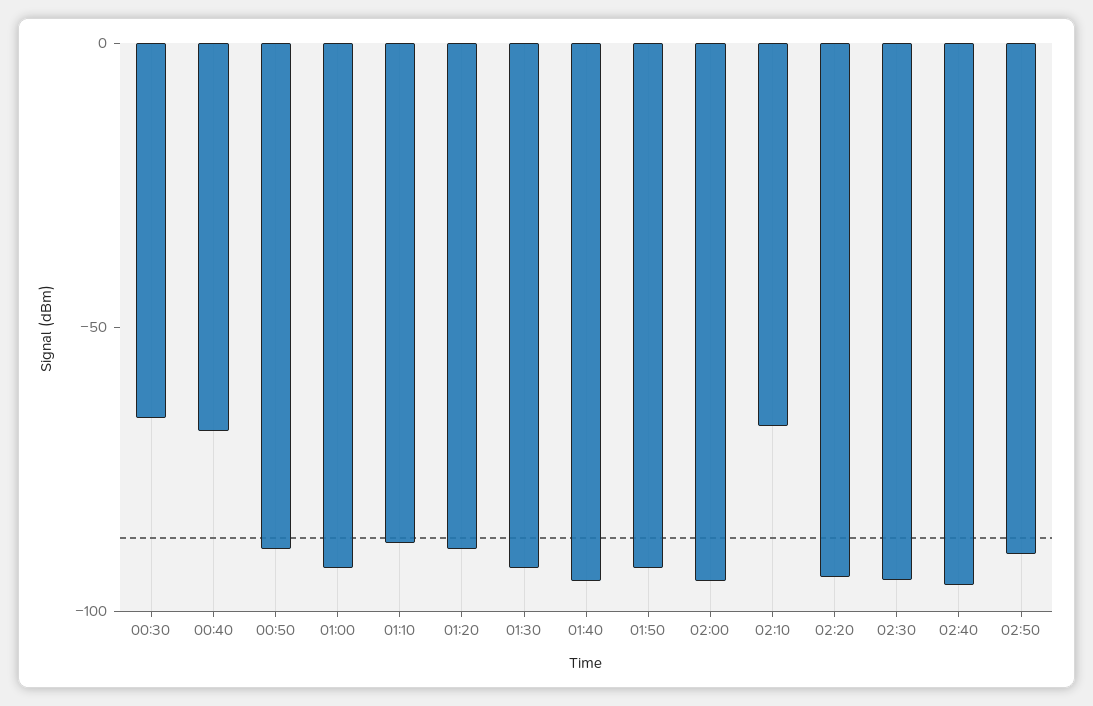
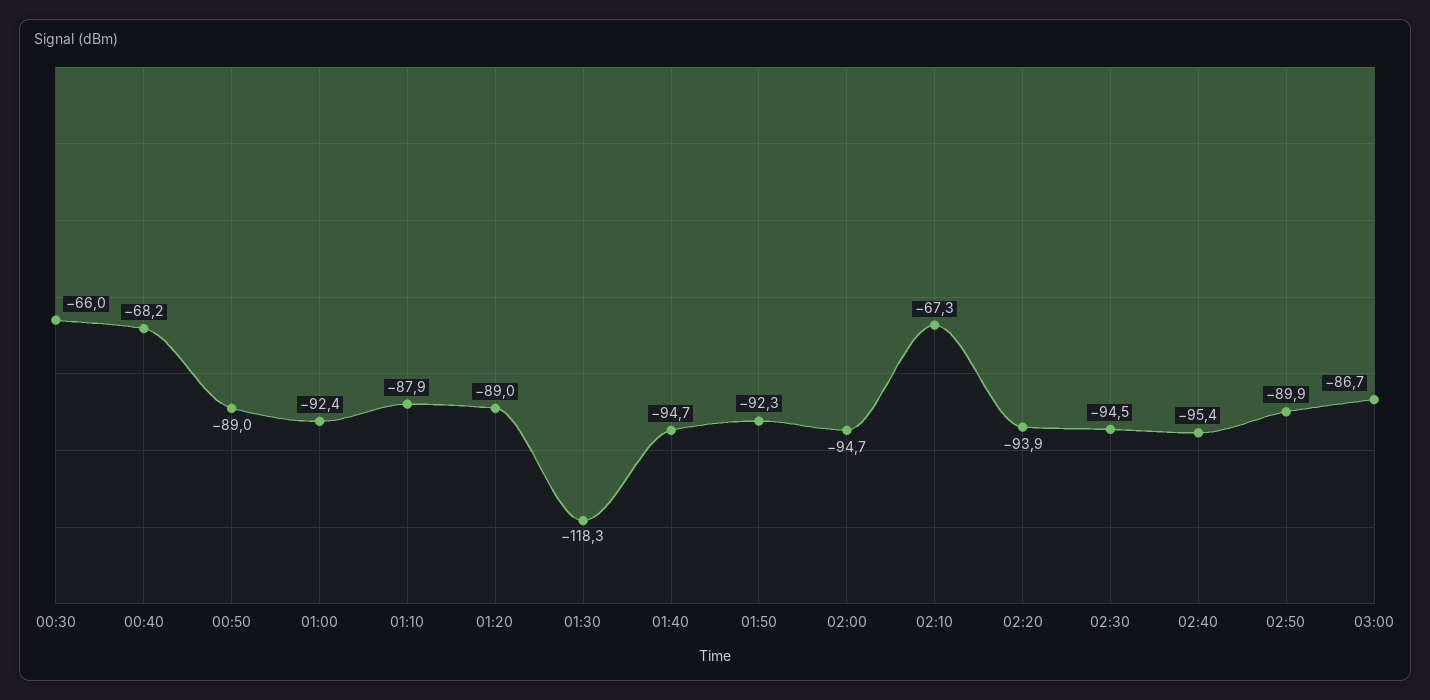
01:30: -90 -> -118.3
03:00: none -> -86.7

